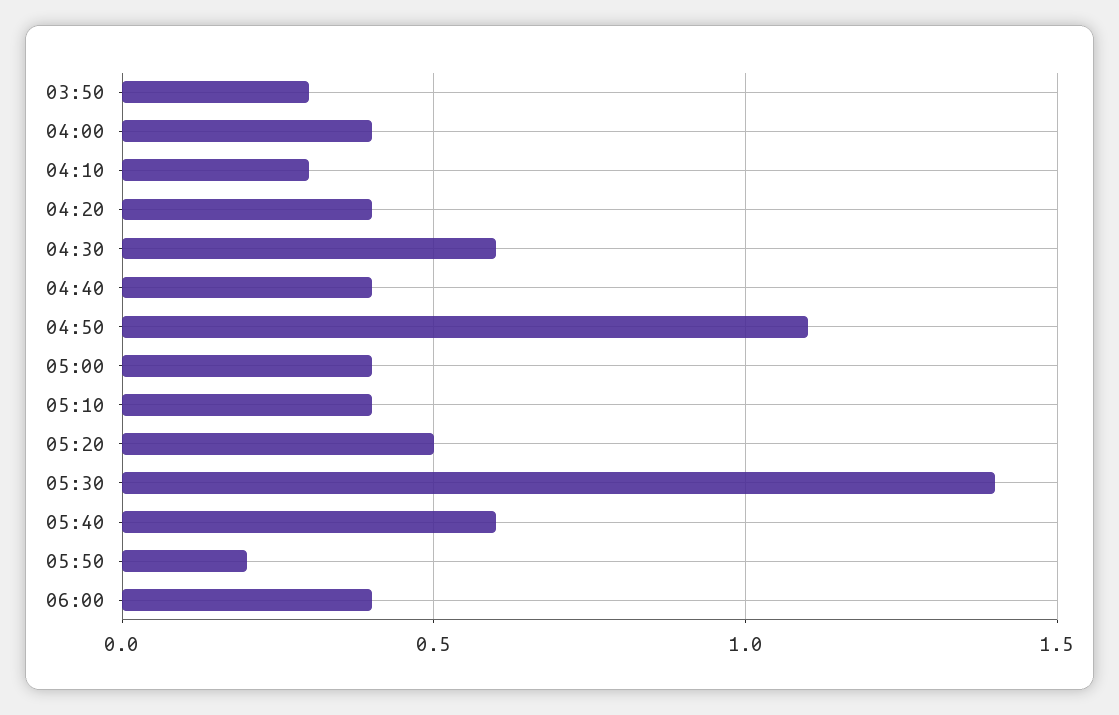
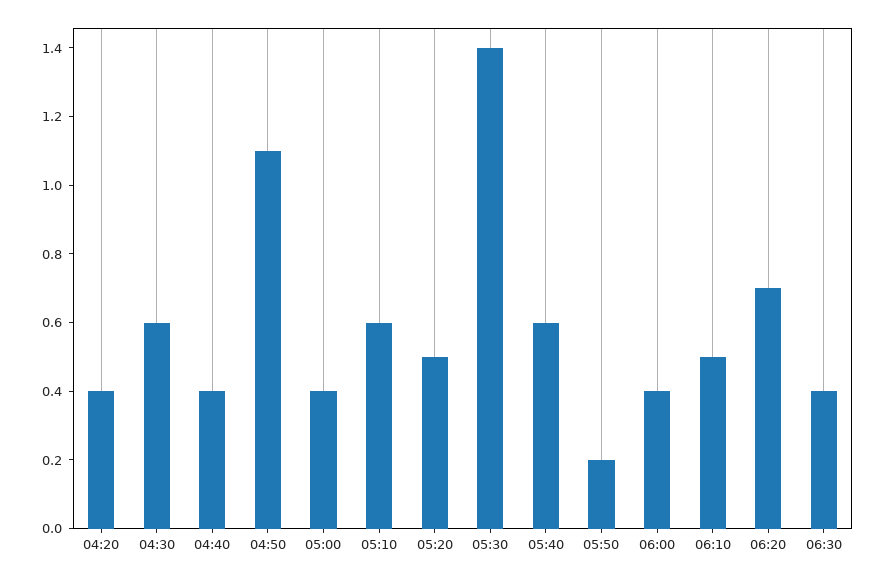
03:50: 0.3 -> none
04:00: 0.4 -> none
04:10: 0.3 -> none
05:10: 0.4 -> 0.6
06:10: none -> 0.5
06:20: none -> 0.7
06:30: none -> 0.4

